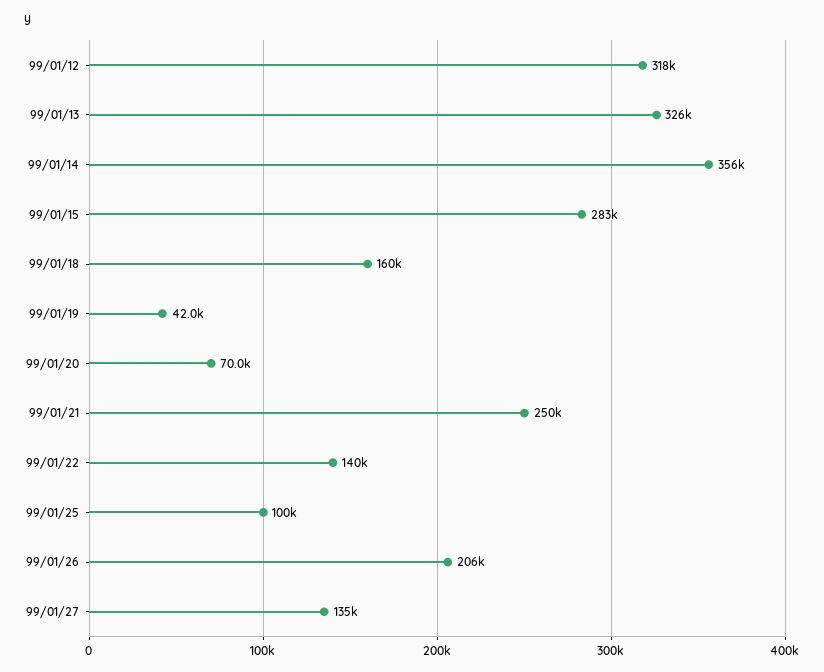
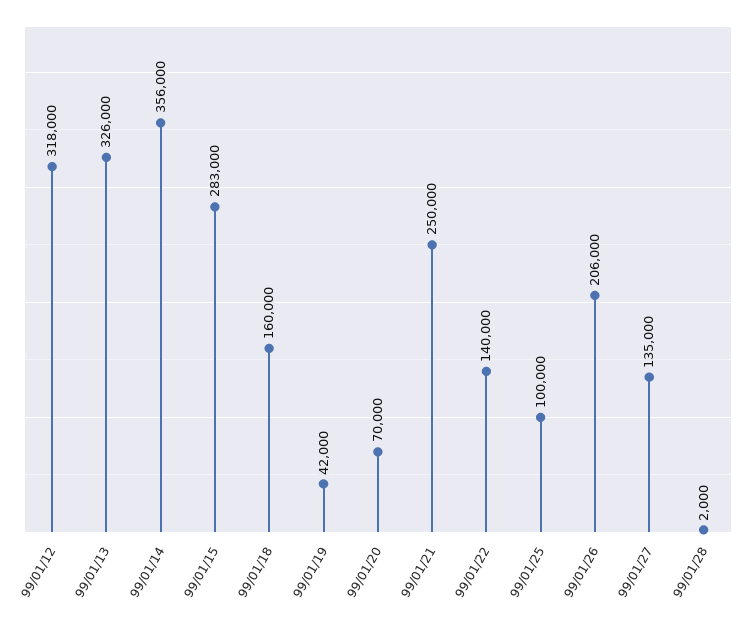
99/01/28: none -> 2000

